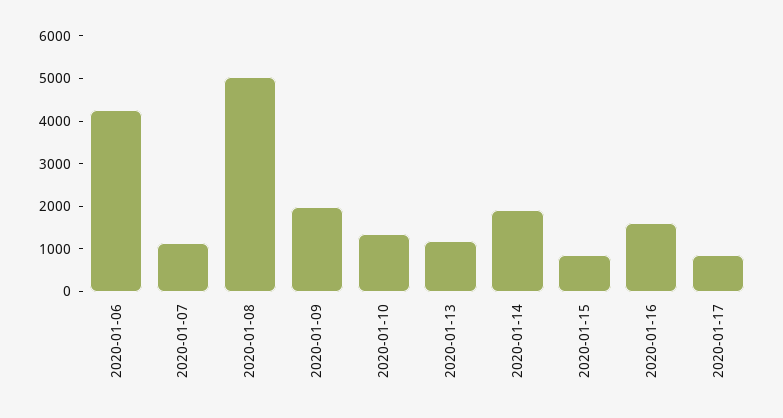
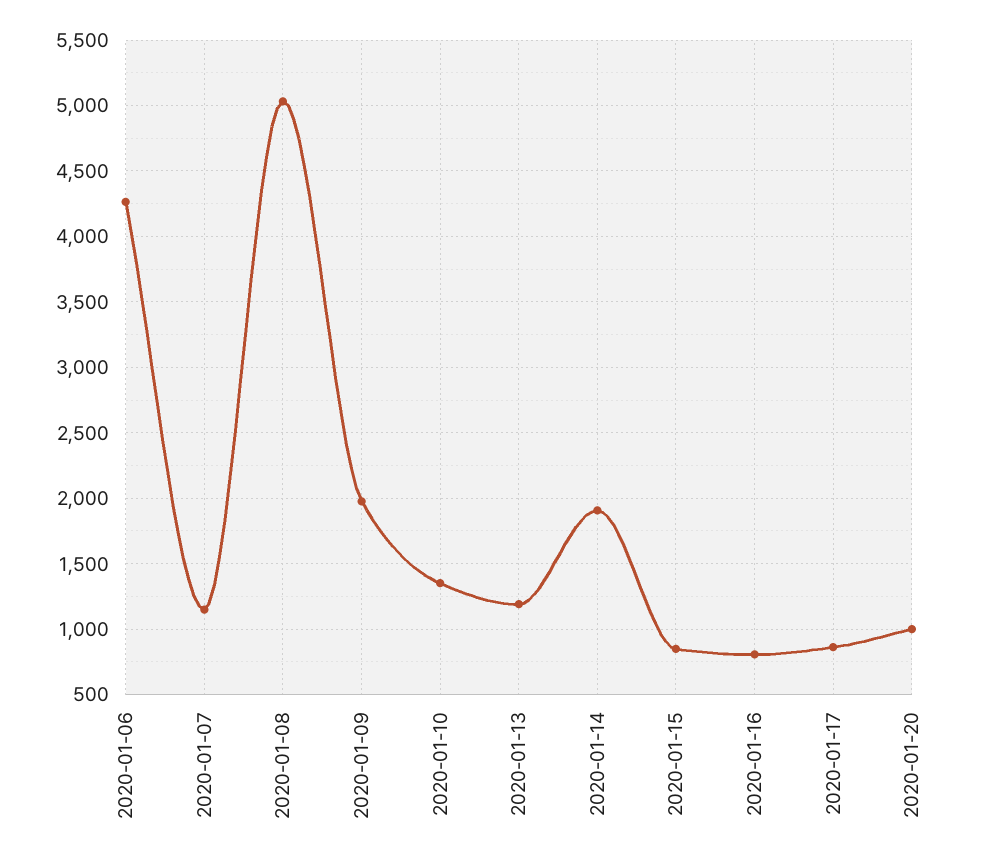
2020-01-16: 1600 -> 800
2020-01-20: none -> 1000

